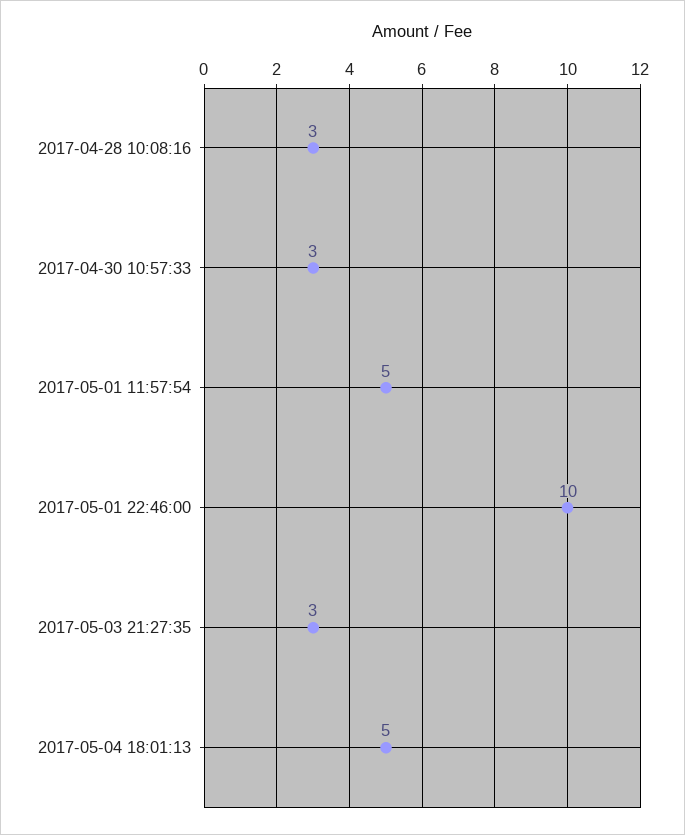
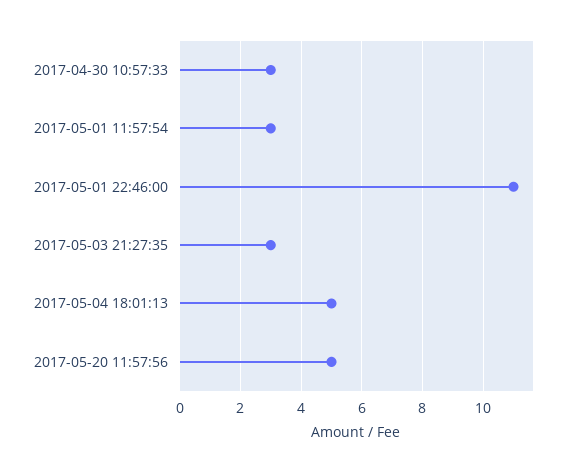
2017-04-28 10:08:16: 3 -> none
2017-05-01 11:57:54: 5 -> 3
2017-05-01 22:46:00: 10 -> 11
2017-05-20 11:57:56: none -> 5

